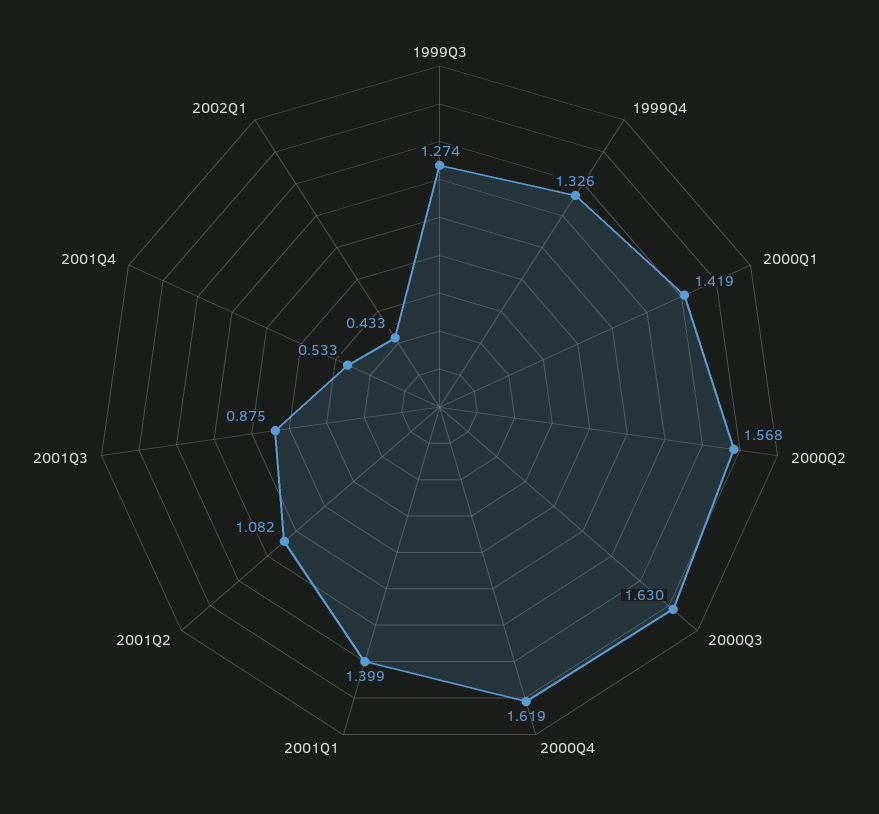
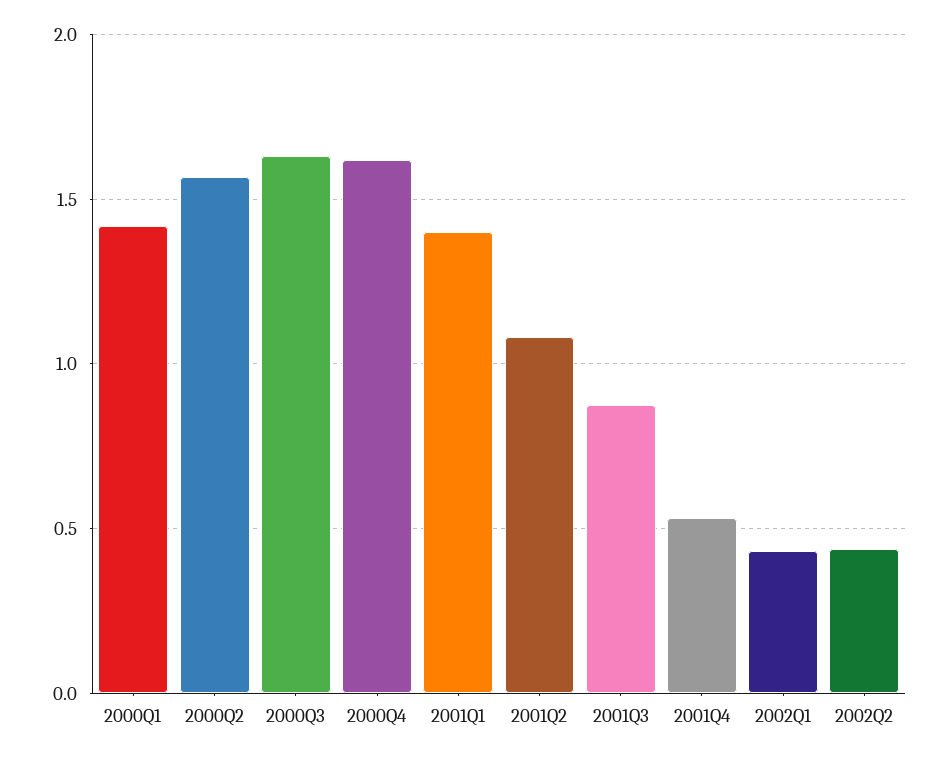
1999Q3: 1.274 -> none
1999Q4: 1.326 -> none
2002Q2: none -> 0.45

